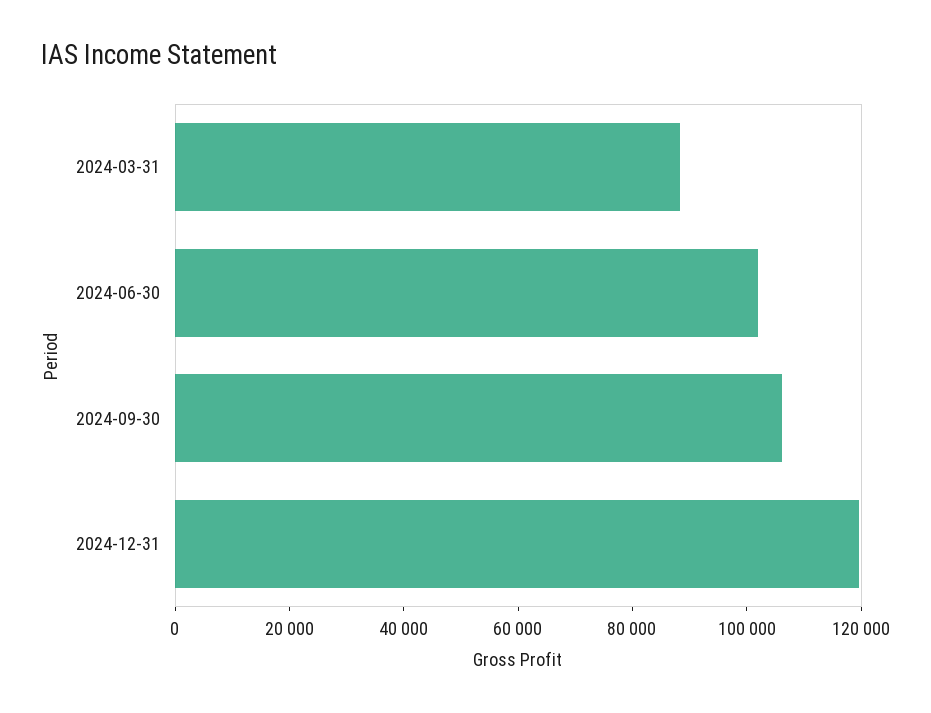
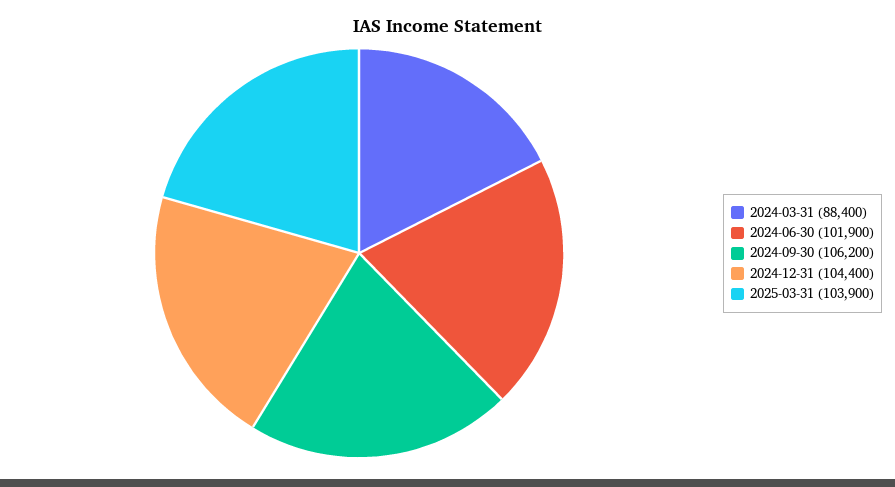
2024-12-31: 120000 -> 104400
2025-03-31: none -> 103900

